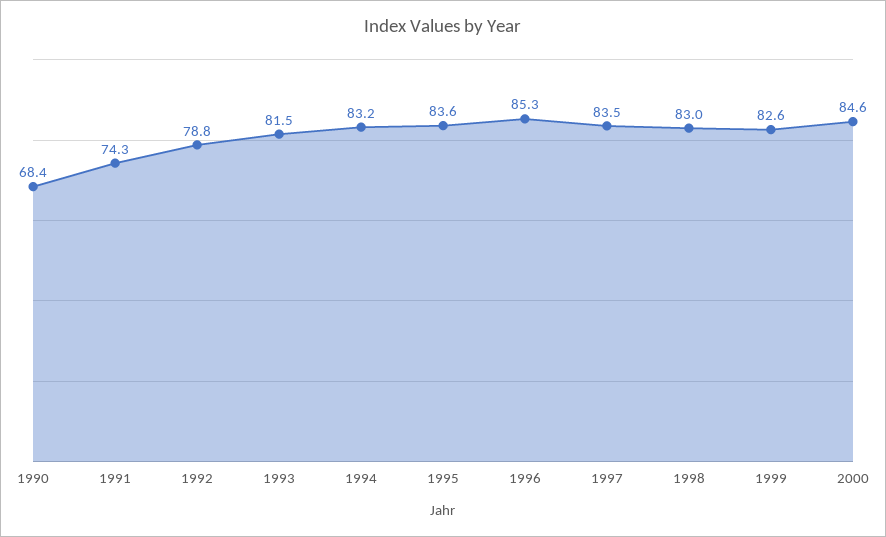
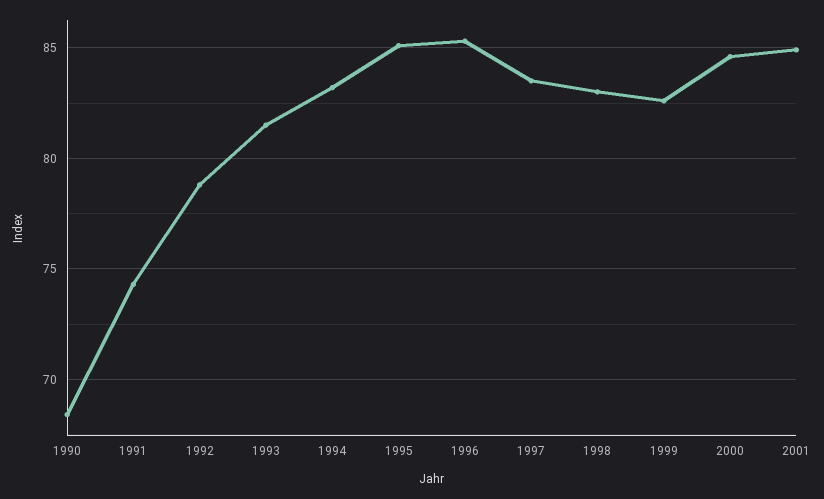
1995: 83.6 -> 85
2001: none -> 85

